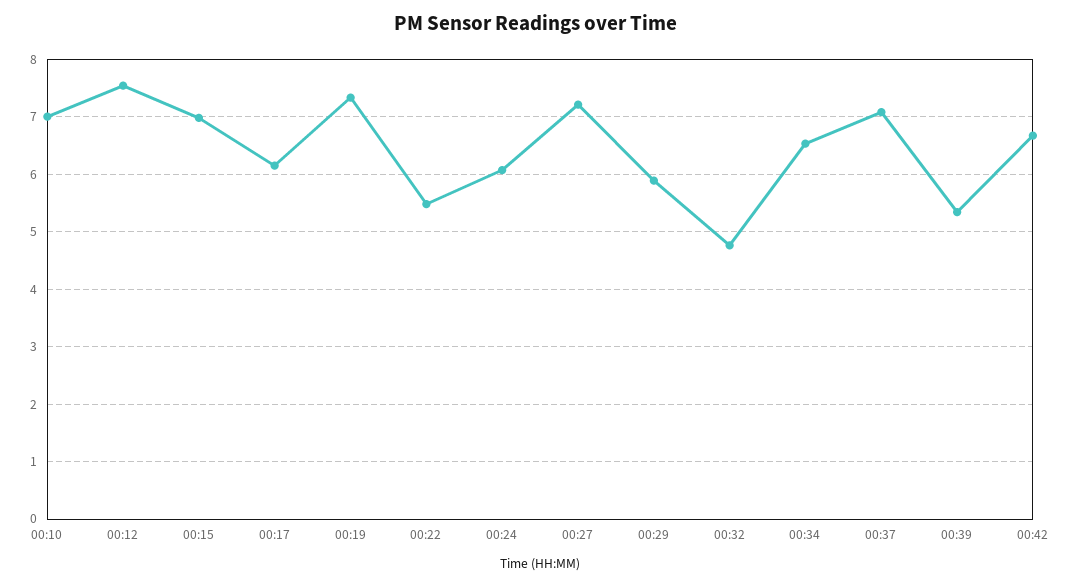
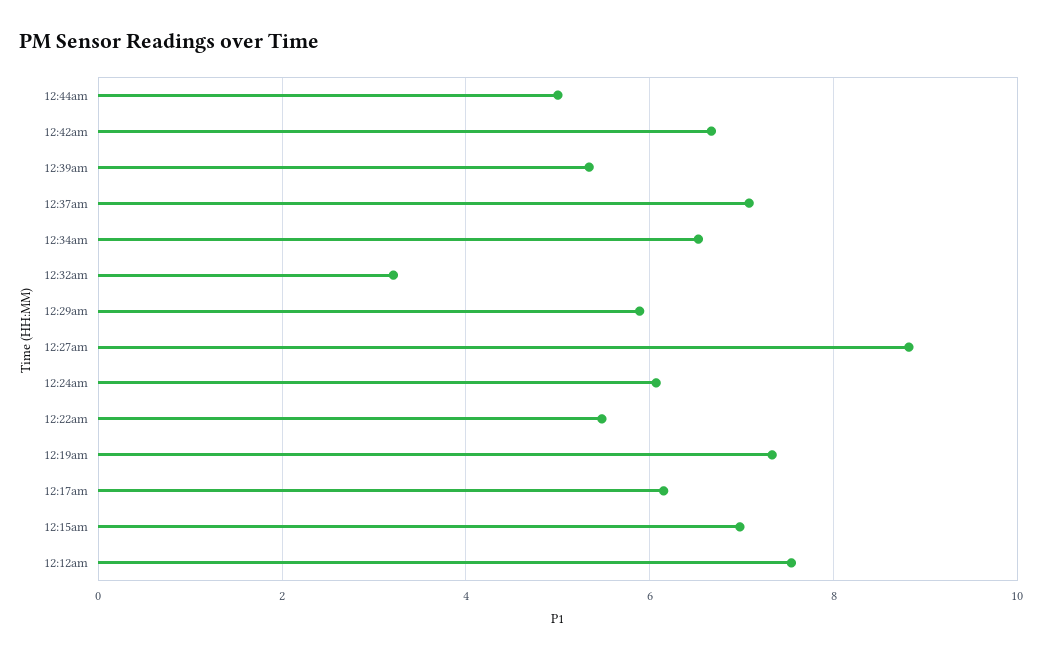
00:10: 7 -> none
00:27: 7.2 -> 8.8
00:32: 4.8 -> 3.2
12:44am: none -> 5

